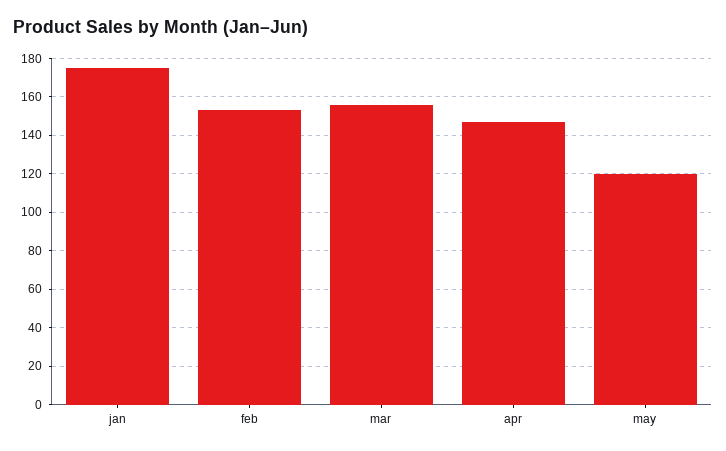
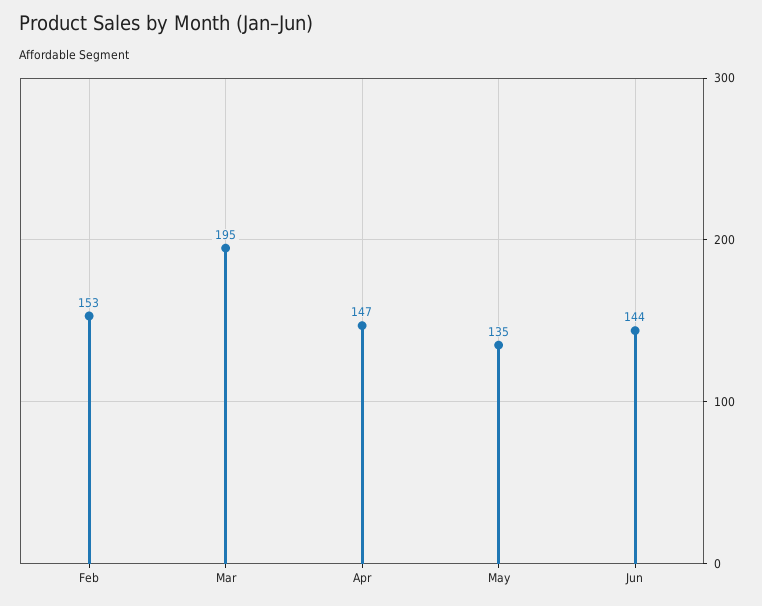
jan: 175 -> none
mar: 155 -> 195
may: 120 -> 135
Jun: none -> 144

